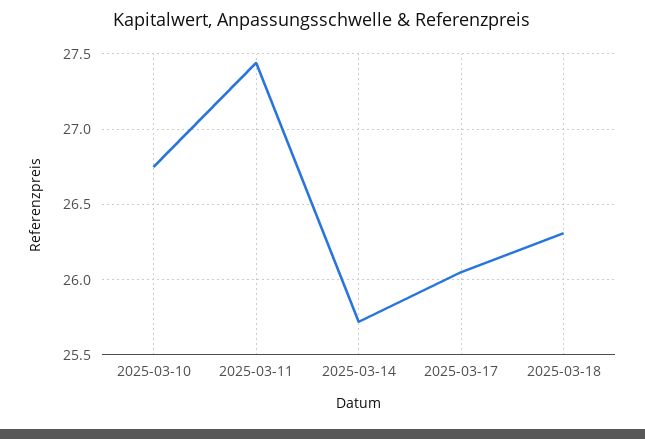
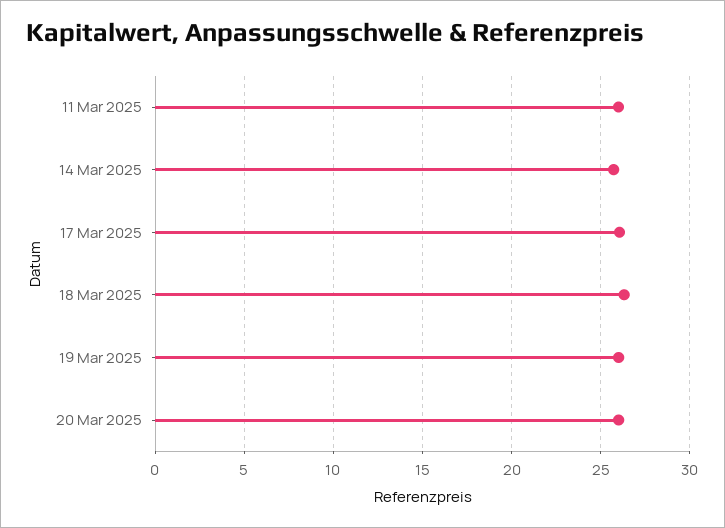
2025-03-10: 26.75 -> none
2025-03-11: 27.45 -> 26
19 Mar 2025: none -> 26
20 Mar 2025: none -> 26

